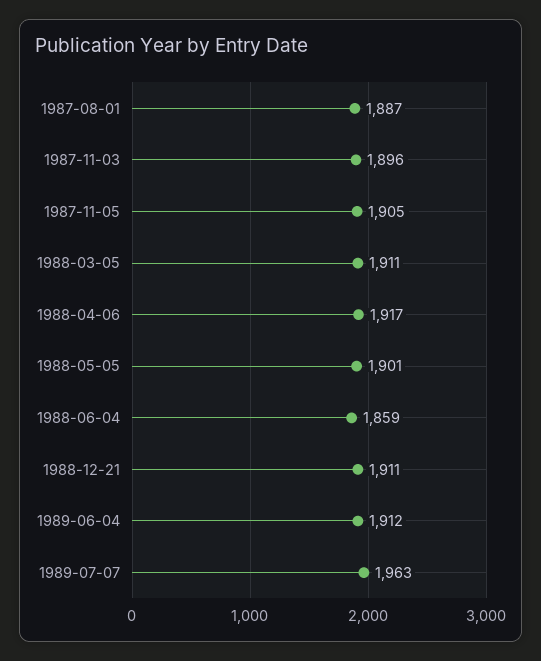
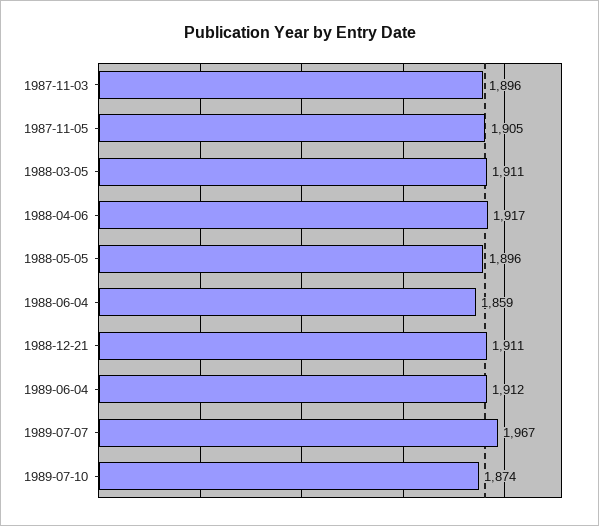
1987-08-01: 1887 -> none
1988-05-05: 1901 -> 1896
1989-07-07: 1963 -> 1967
1989-07-10: none -> 1874

